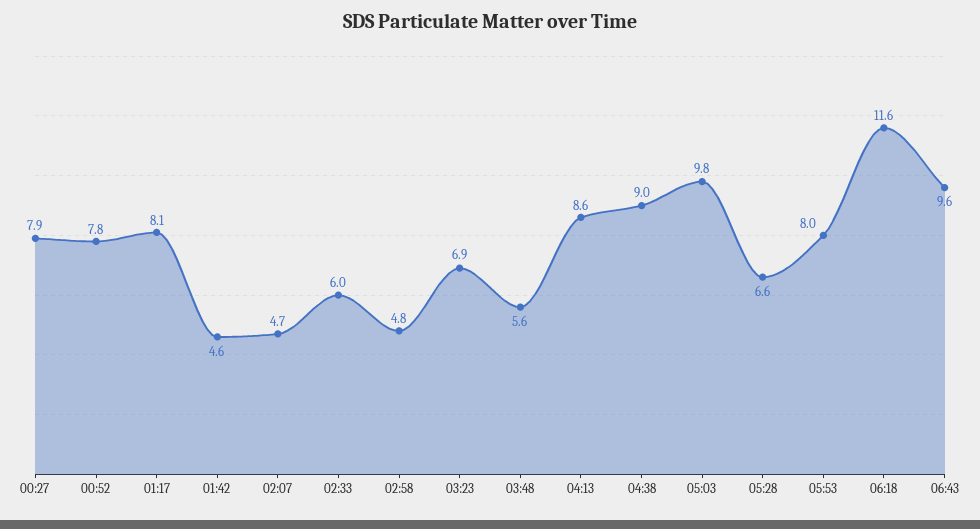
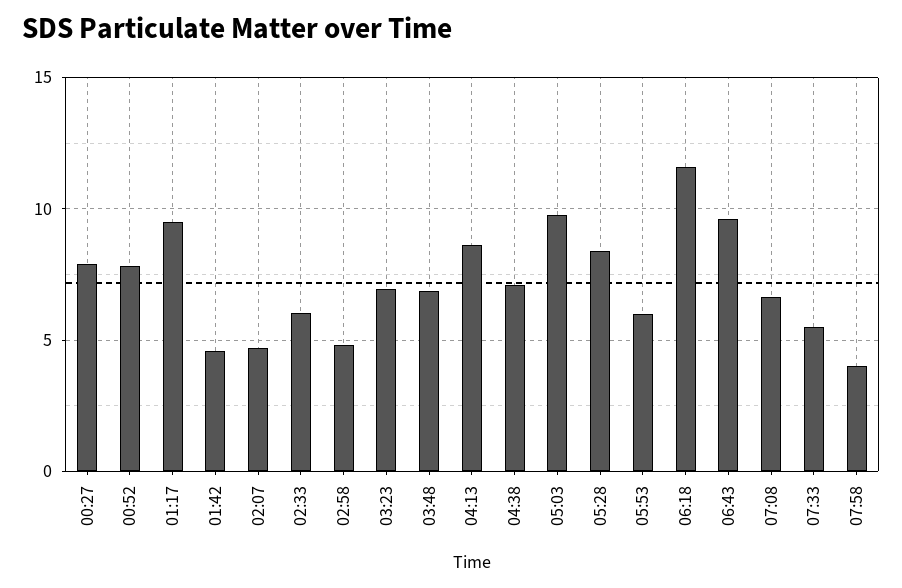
01:17: 8.1 -> 9.5
03:48: 5.6 -> 7
04:38: 9 -> 7
05:28: 6.6 -> 8.5
05:53: 8 -> 6
07:08: none -> 6.5
07:33: none -> 5.5
07:58: none -> 4

